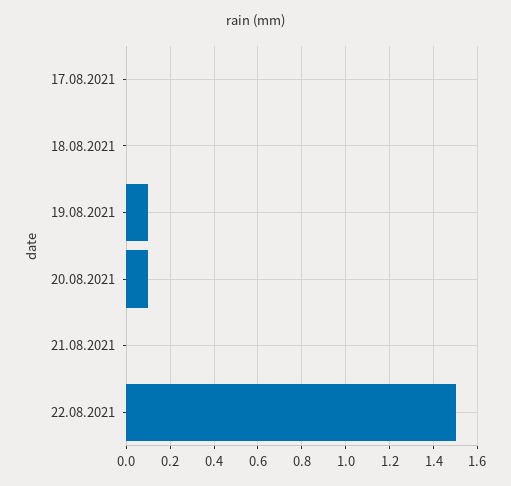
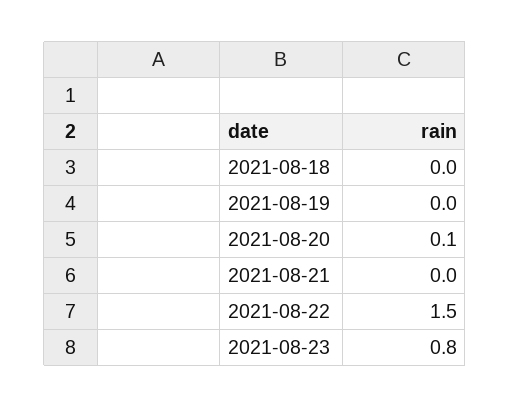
17.08.2021: 0 -> none
19.08.2021: 0.1 -> 0
2021-08-23: none -> 0.8

